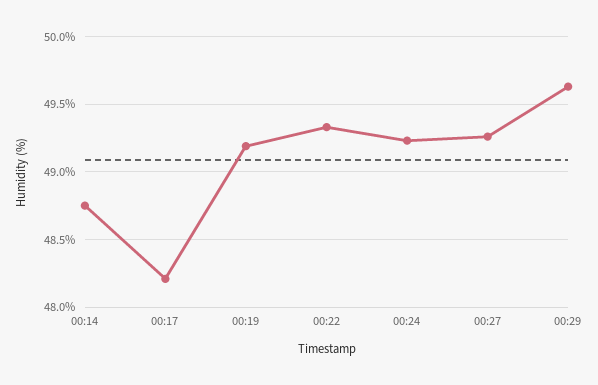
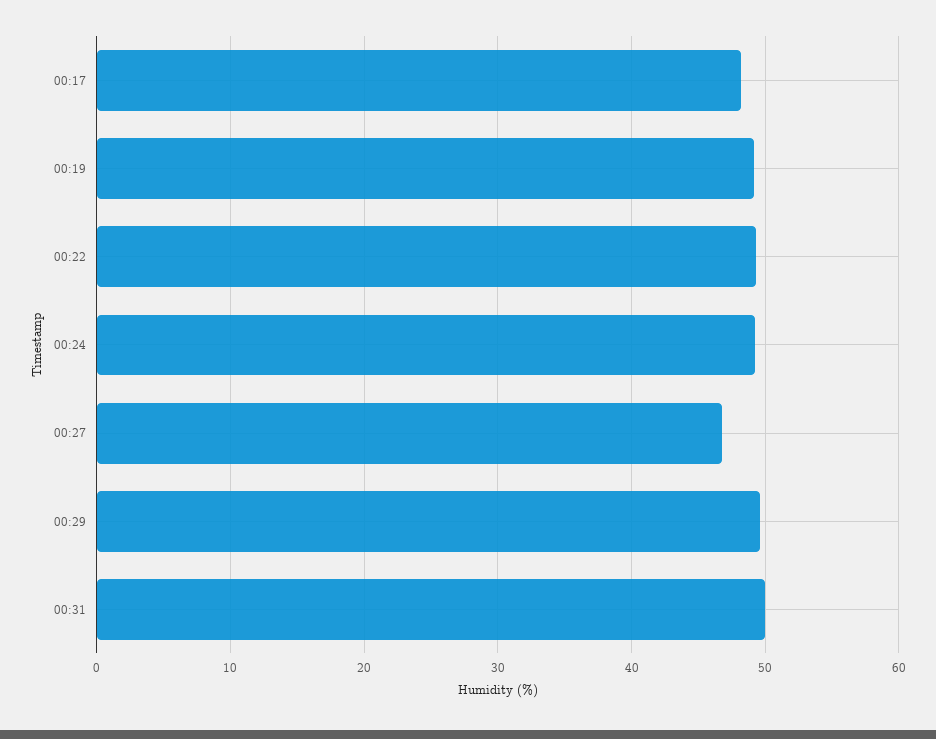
00:14: 48.75 -> none
00:27: 49.25 -> 47
00:31: none -> 50

